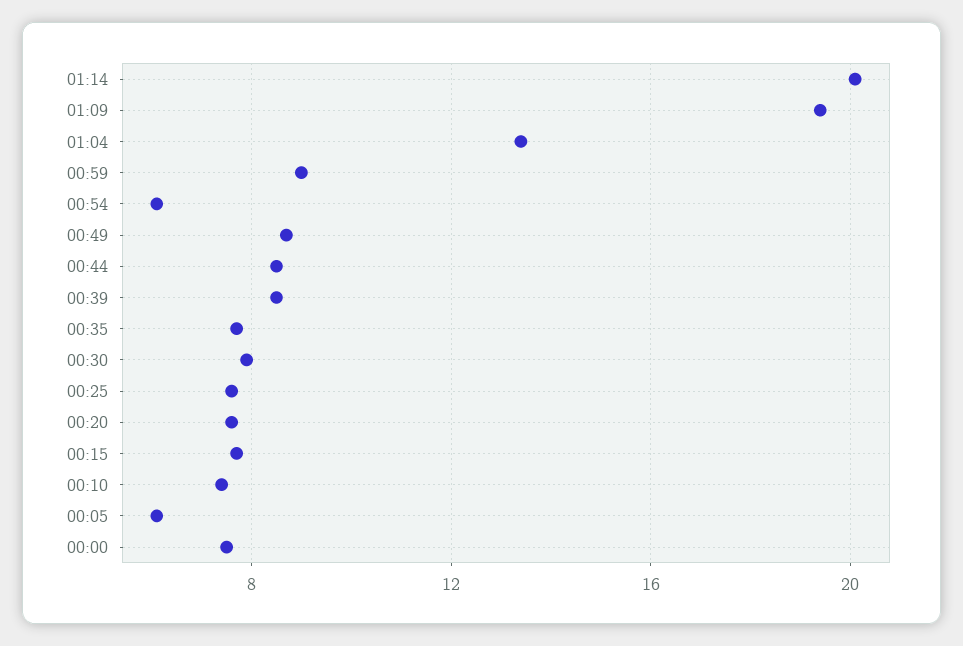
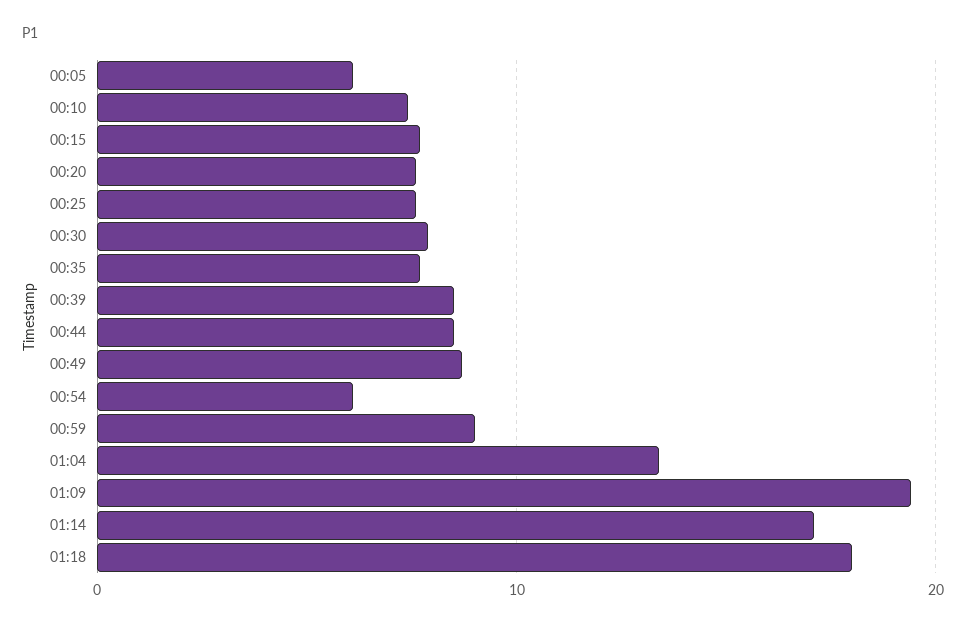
01:14: 20 -> 17
00:00: 7.5 -> none
01:18: none -> 18

